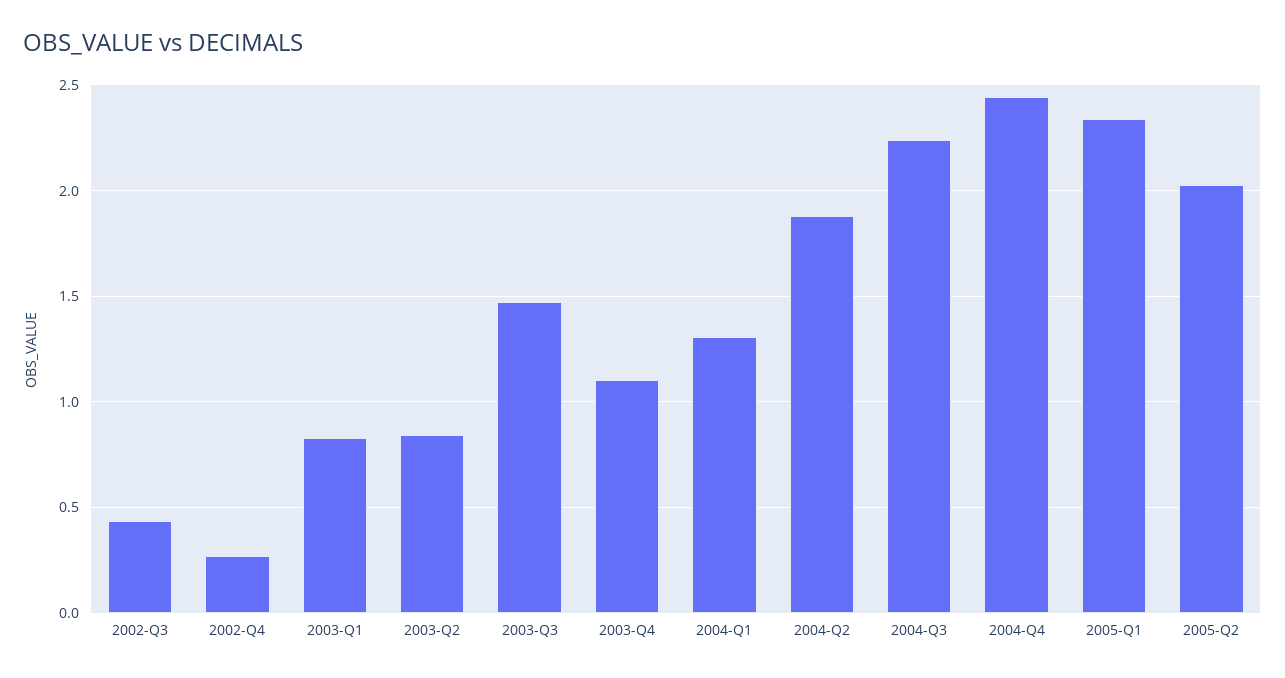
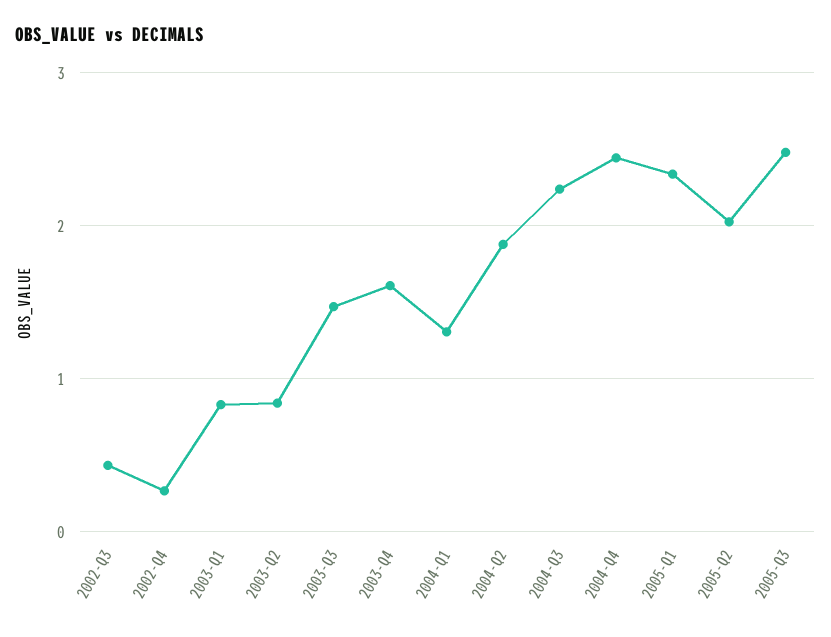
2003-Q4: 1.1 -> 1.6
2005-Q3: none -> 2.5

